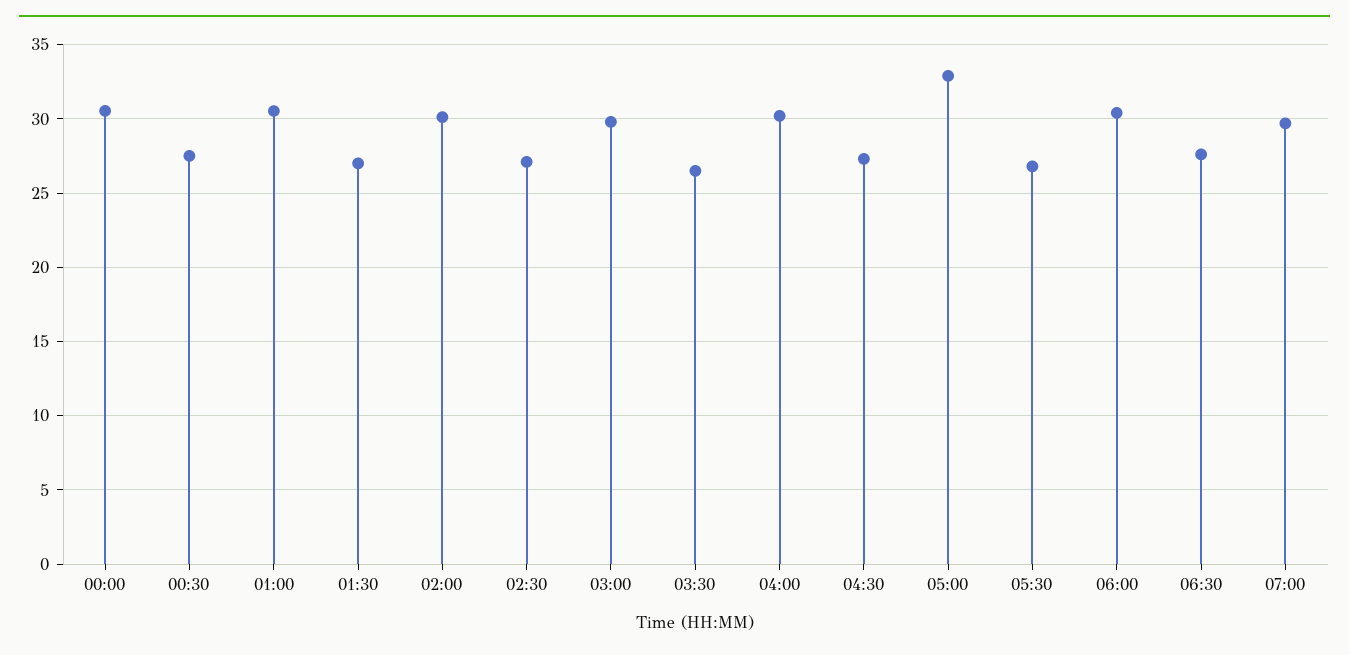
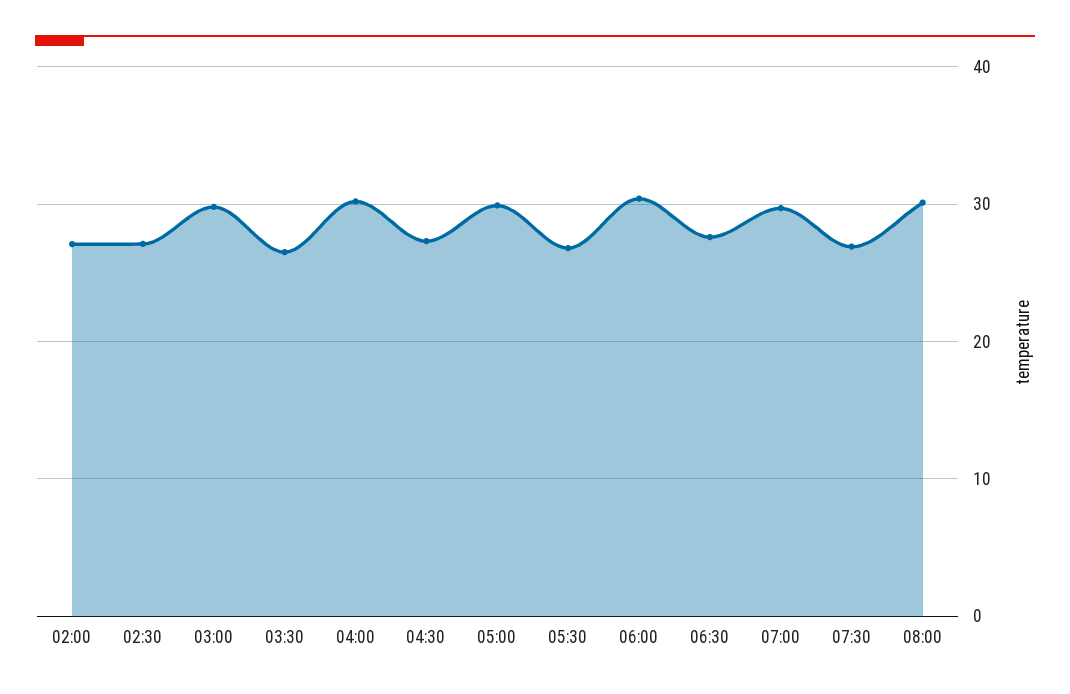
00:00: 30.5 -> none
00:30: 27.5 -> none
01:00: 30.5 -> none
01:30: 27 -> none
02:00: 30 -> 27
05:00: 33 -> 30
07:30: none -> 27
08:00: none -> 30

